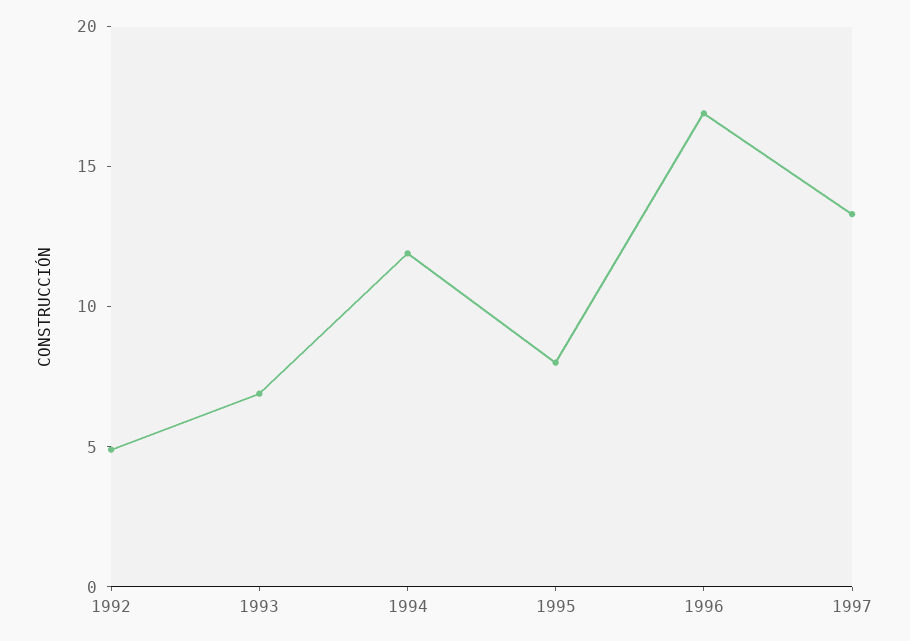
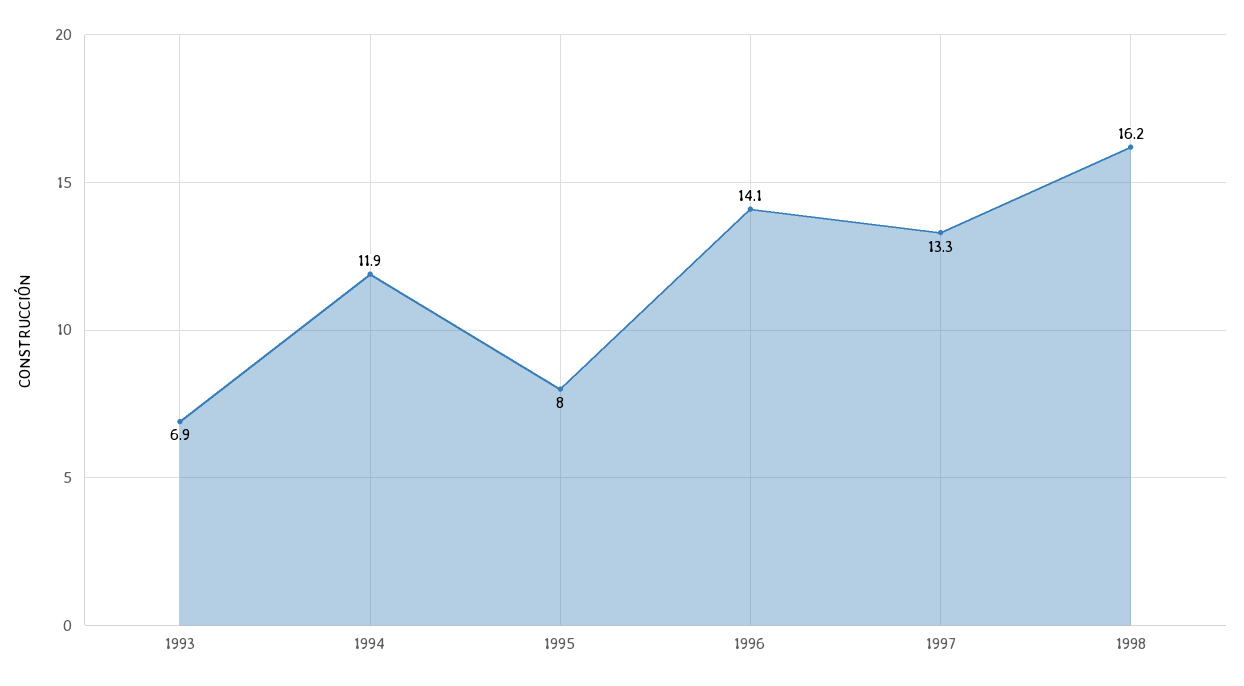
1992: 5 -> none
1996: 17 -> 14.1
1998: none -> 16.2

